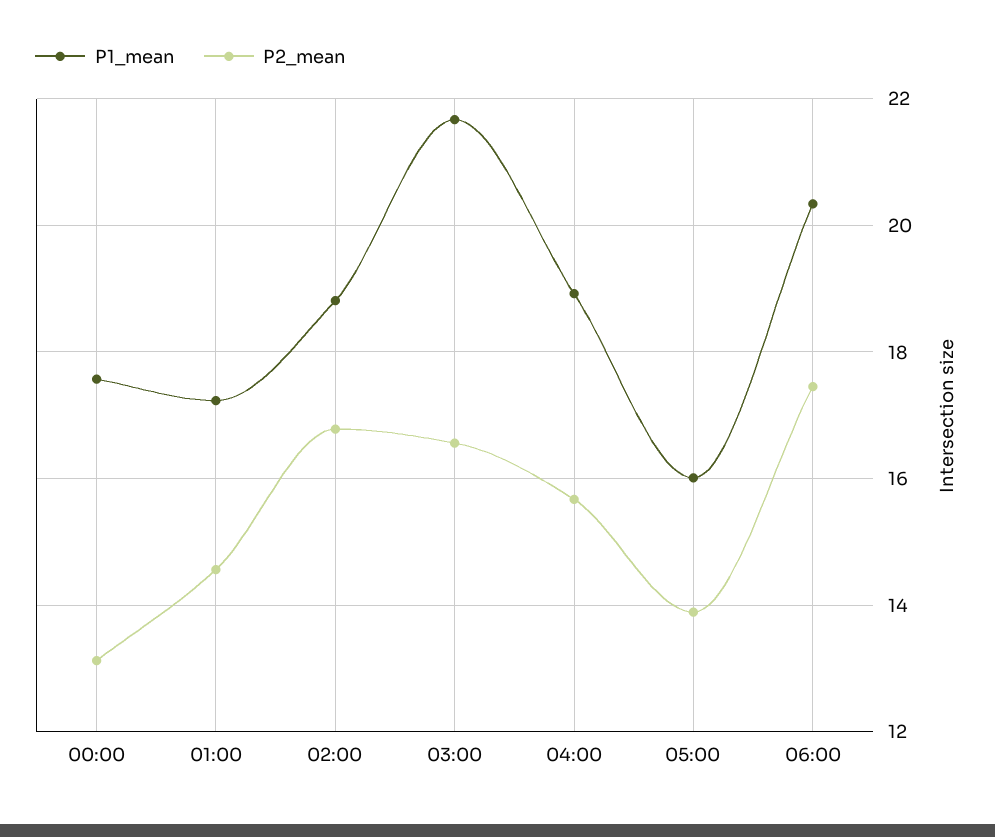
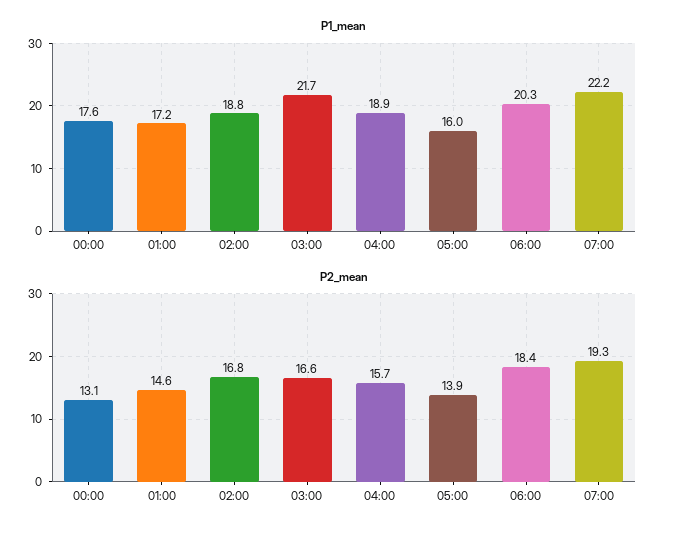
P2_mean, 06:00: 17.4 -> 18.4
P1_mean, 07:00: none -> 22.2
P2_mean, 07:00: none -> 19.3

